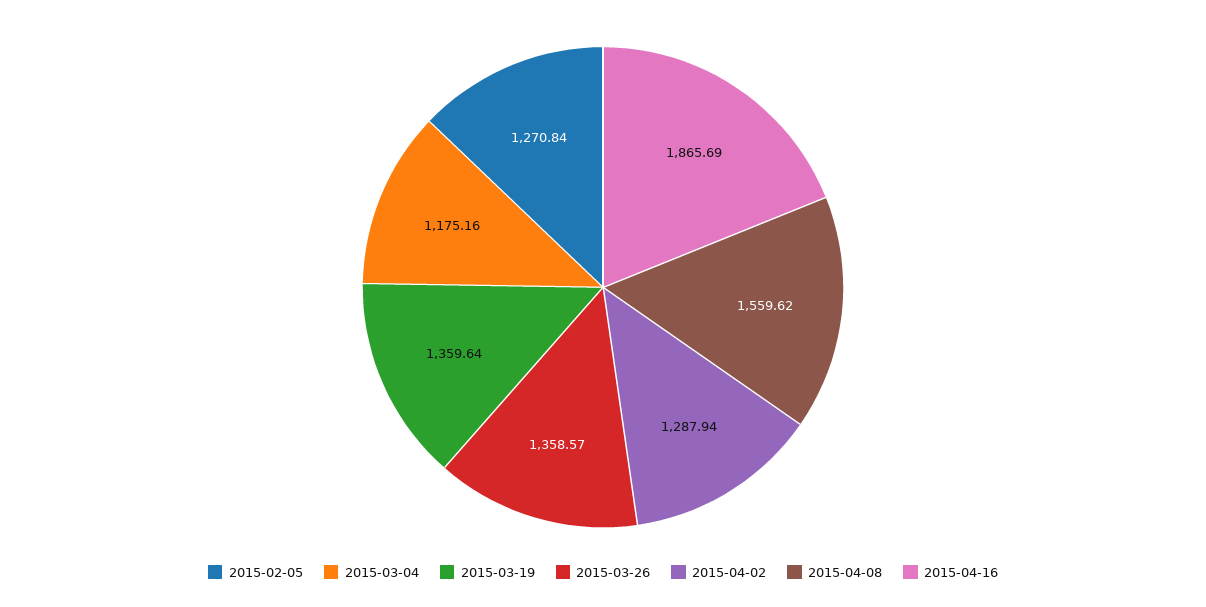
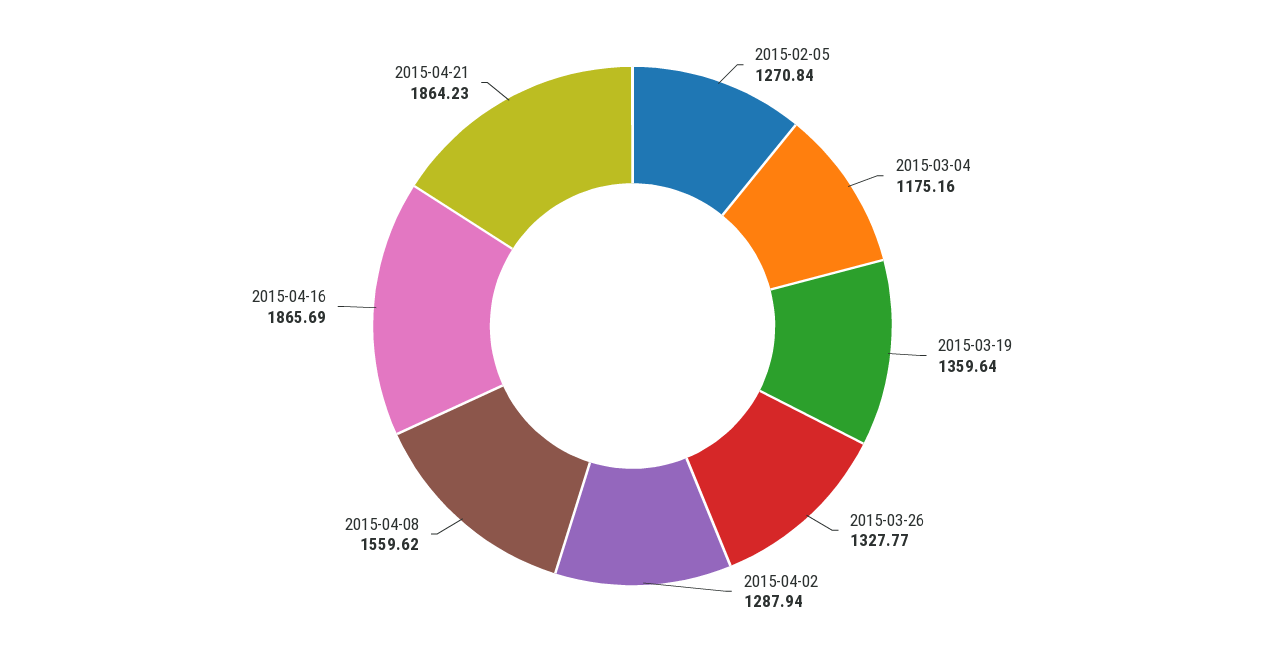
2015-03-26: 1358.57 -> 1327.77
2015-04-21: none -> 1864.23

